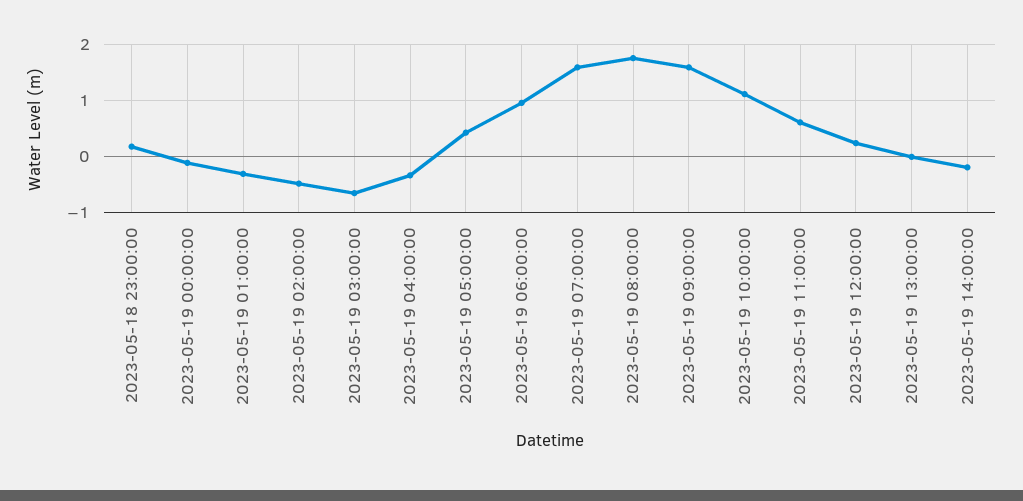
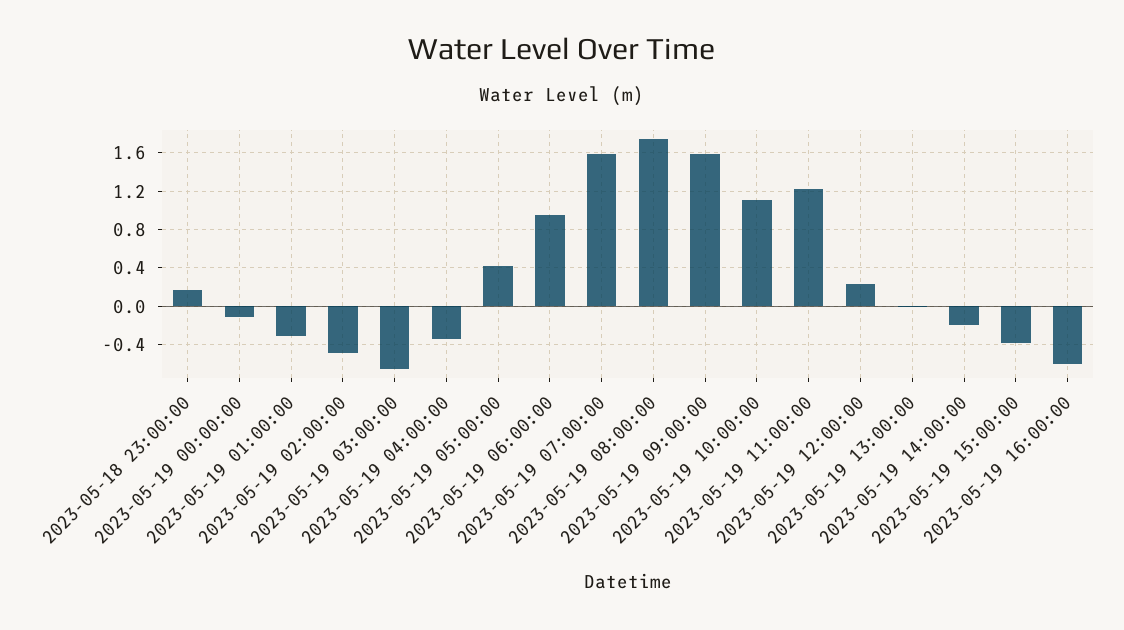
2023-05-19 11:00:00: 0.6 -> 1.2
2023-05-19 15:00:00: none -> -0.4
2023-05-19 16:00:00: none -> -0.6

